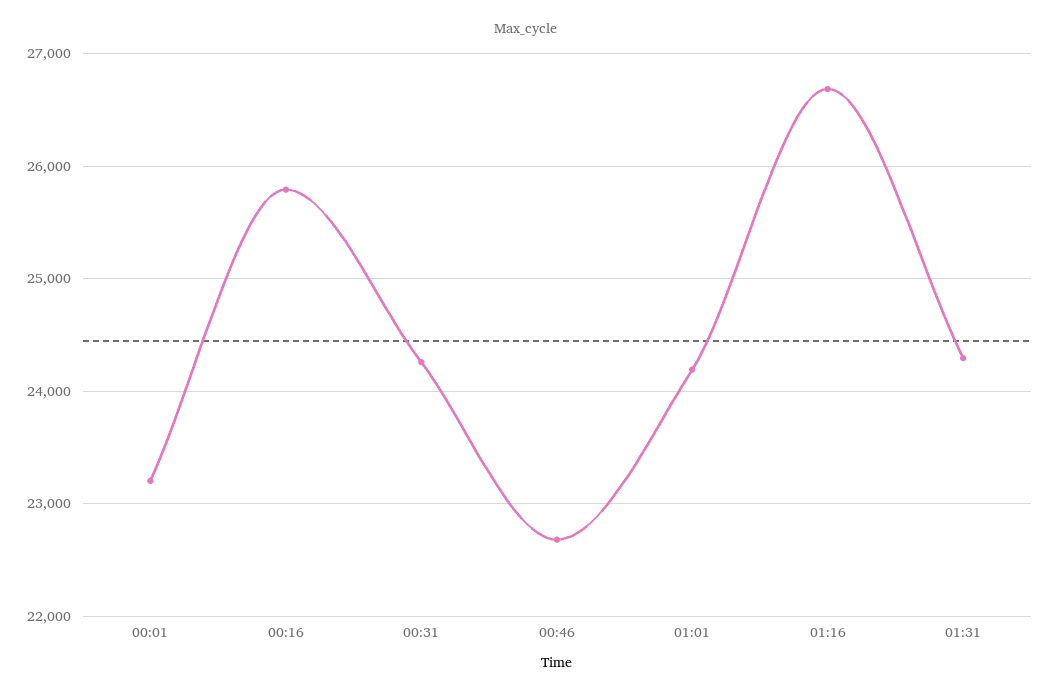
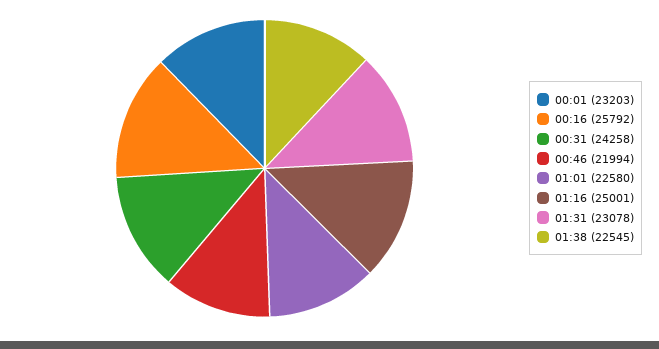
00:46: 22700 -> 21994
01:01: 24200 -> 22580
01:16: 26700 -> 25001
01:31: 24300 -> 23078
01:38: none -> 22545

